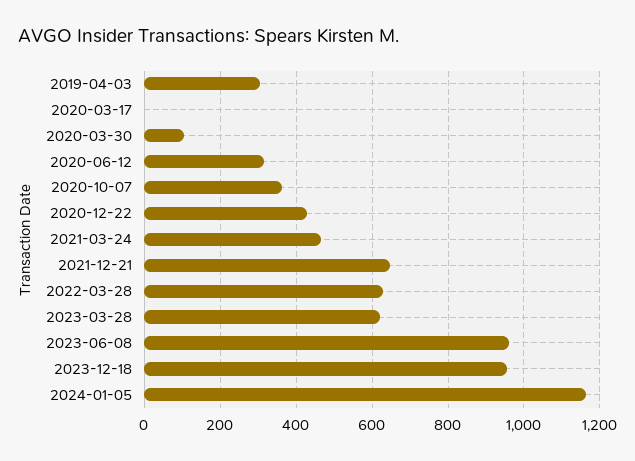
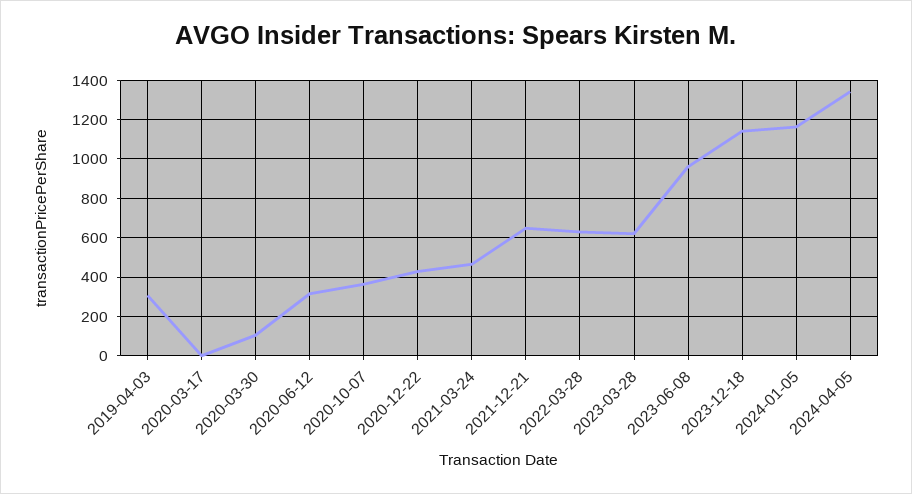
2023-12-18: 960 -> 1150
2024-04-05: none -> 1350

